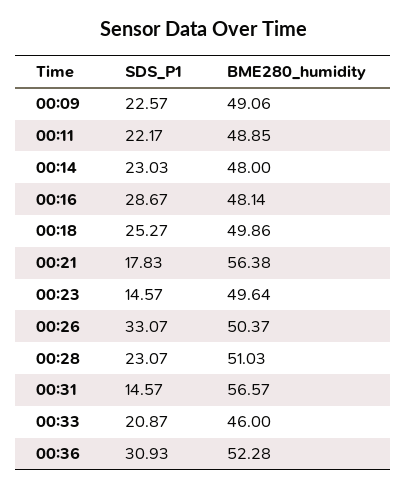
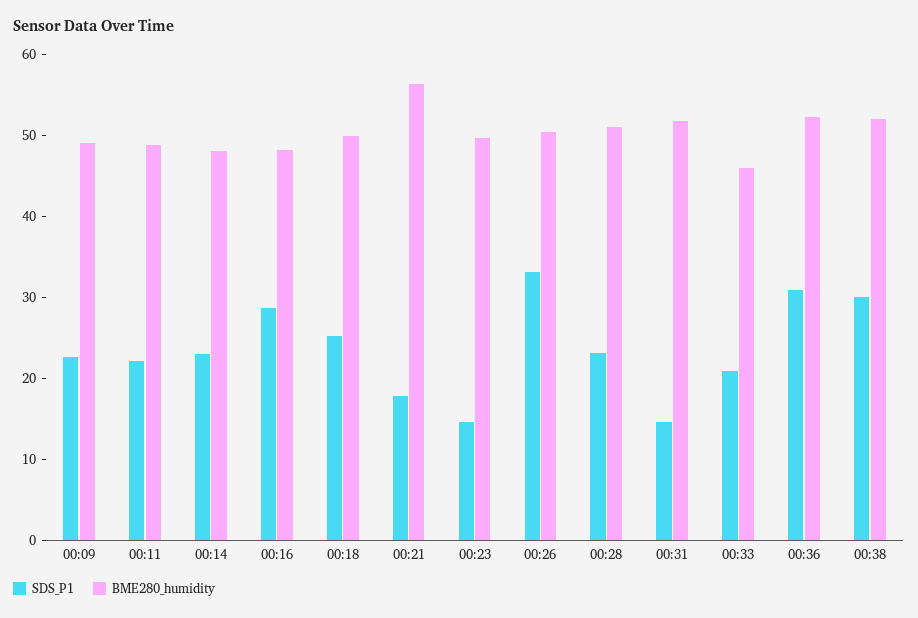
BME280_humidity, 00:31: 56.57 -> 52
SDS_P1, 00:38: none -> 30
BME280_humidity, 00:38: none -> 52

